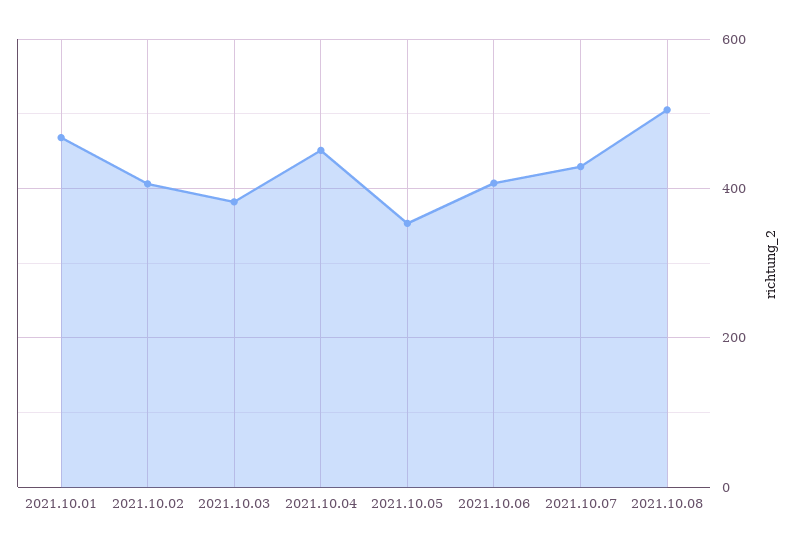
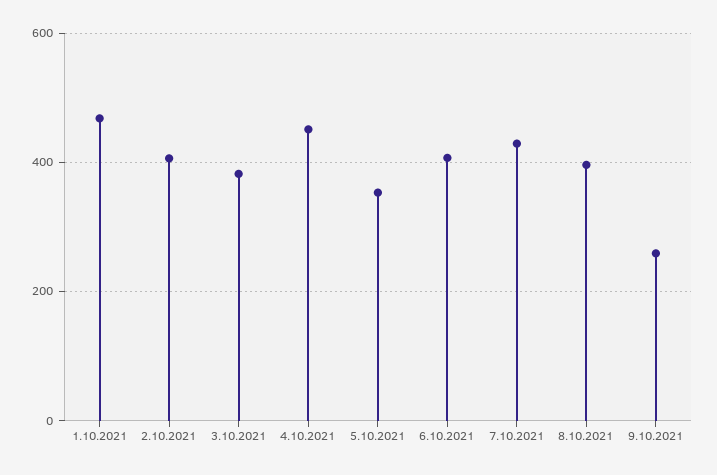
2021.10.08: 500 -> 400
9.10.2021: none -> 260

